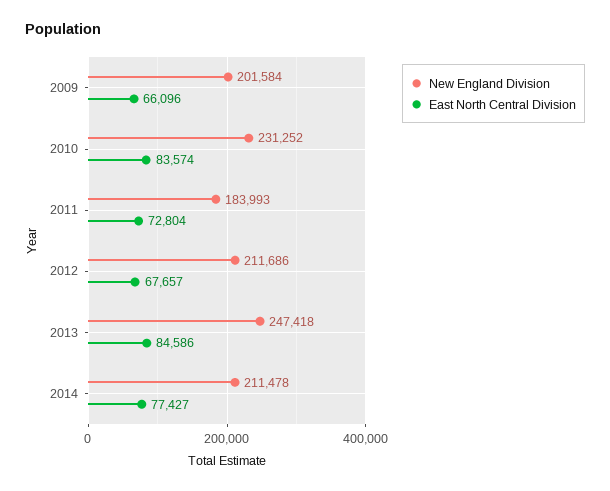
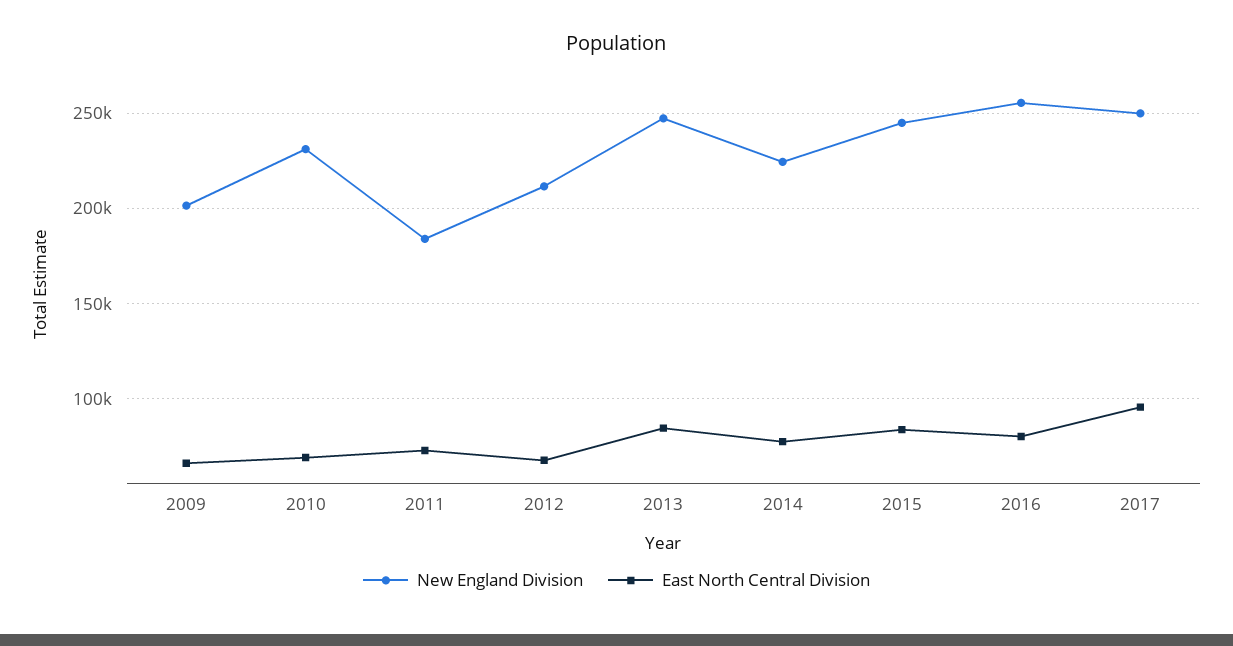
East North Central Division, 2010: 83574 -> 70000
New England Division, 2014: 211478 -> 225000
New England Division, 2015: none -> 245000
East North Central Division, 2015: none -> 85000
New England Division, 2016: none -> 255000
East North Central Division, 2016: none -> 80000
New England Division, 2017: none -> 250000
East North Central Division, 2017: none -> 95000

